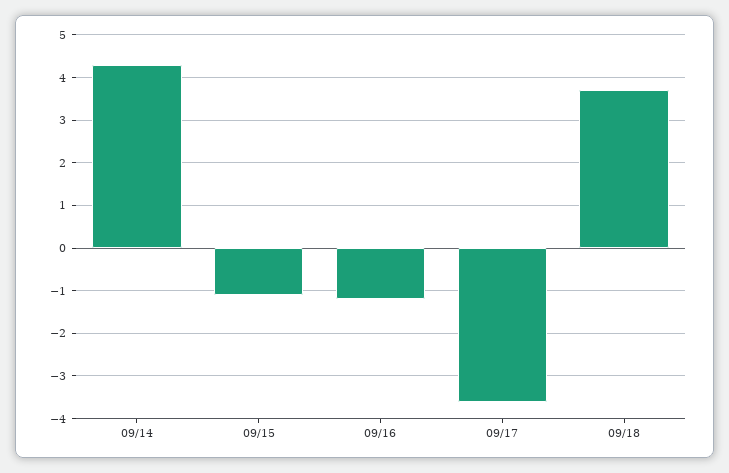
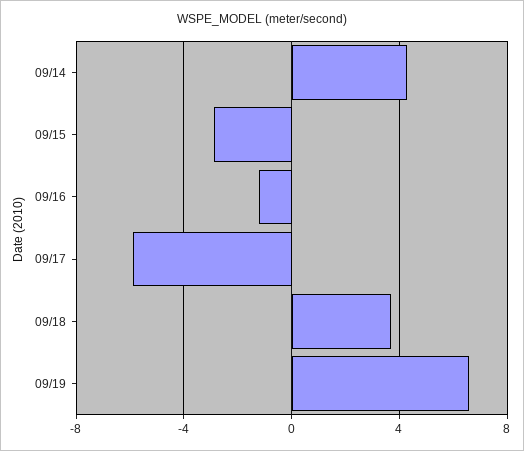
09/15: -1 -> -3
09/17: -3.5 -> -6
09/19: none -> 6.5

